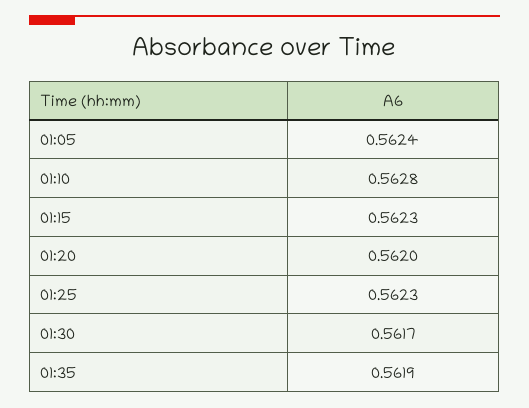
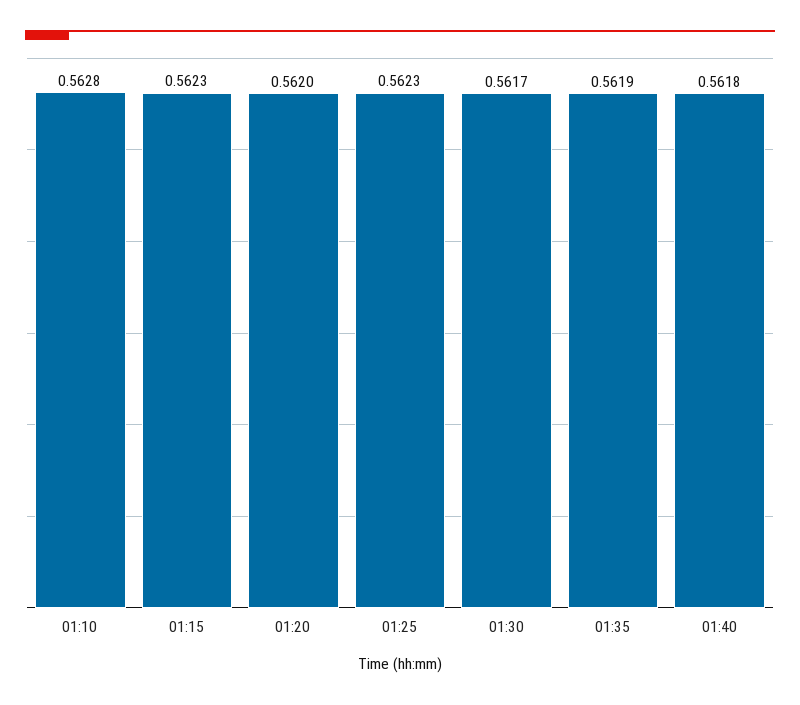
01:05: 0.5624 -> none
01:40: none -> 0.5618

